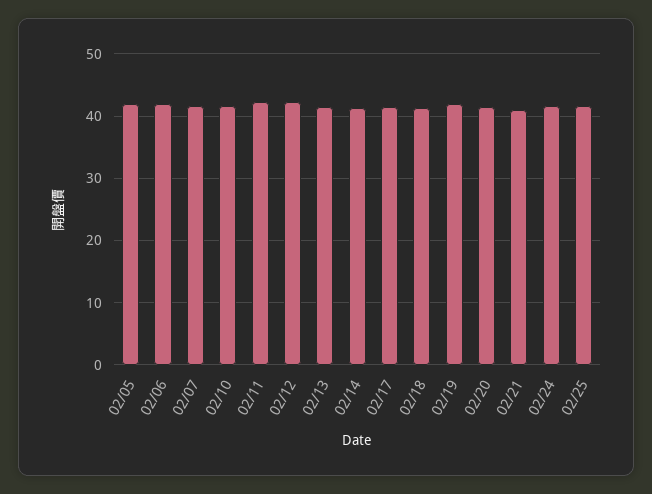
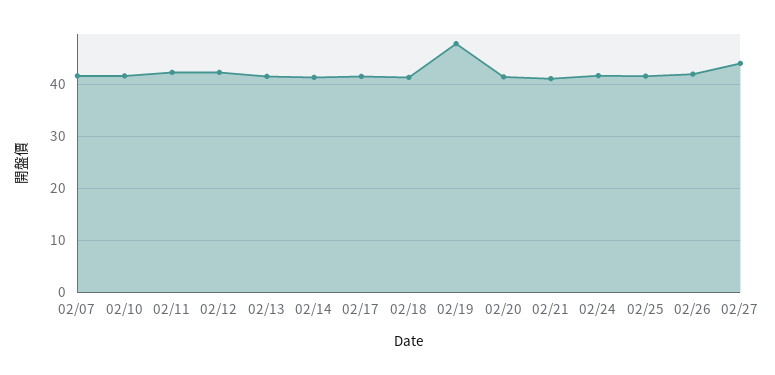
02/05: 42 -> none
02/06: 42 -> none
02/19: 42 -> 48
02/26: none -> 42
02/27: none -> 44

